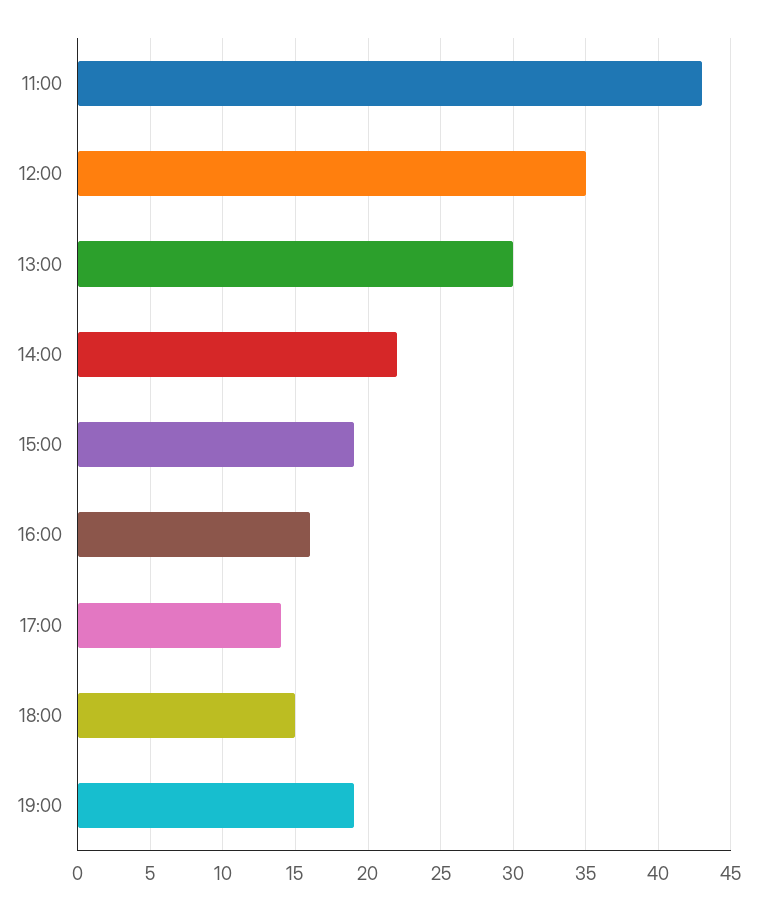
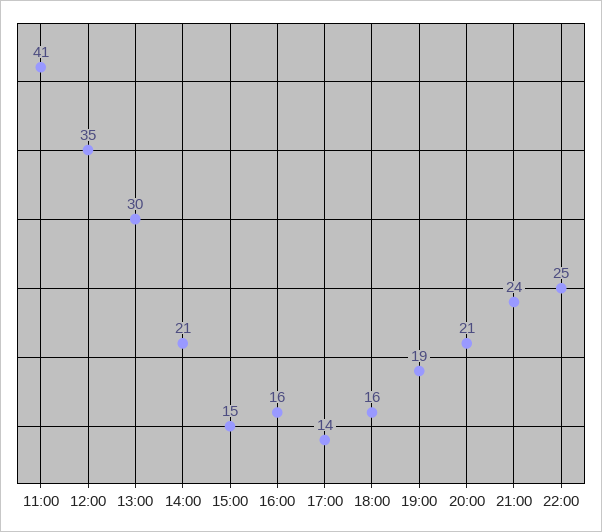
11:00: 43 -> 41
14:00: 22 -> 21
15:00: 19 -> 15
18:00: 15 -> 16
20:00: none -> 21
21:00: none -> 24
22:00: none -> 25

